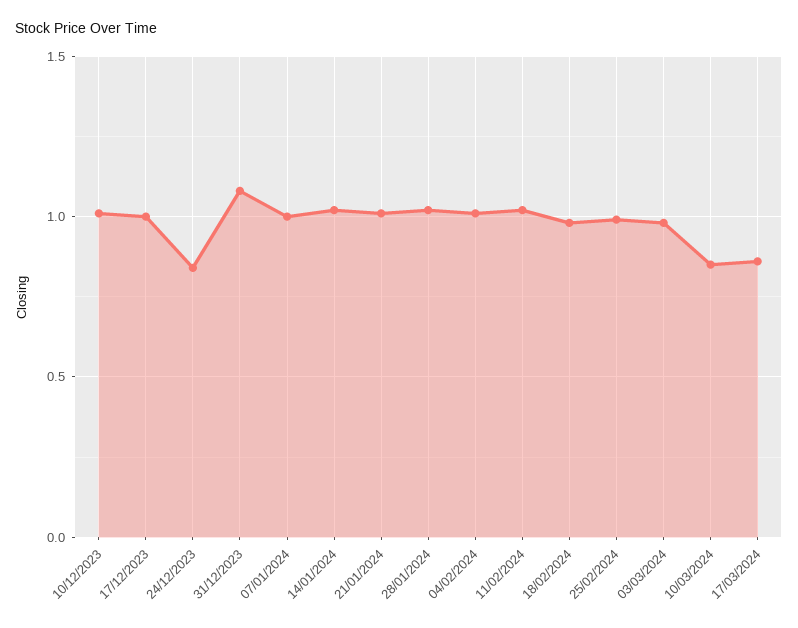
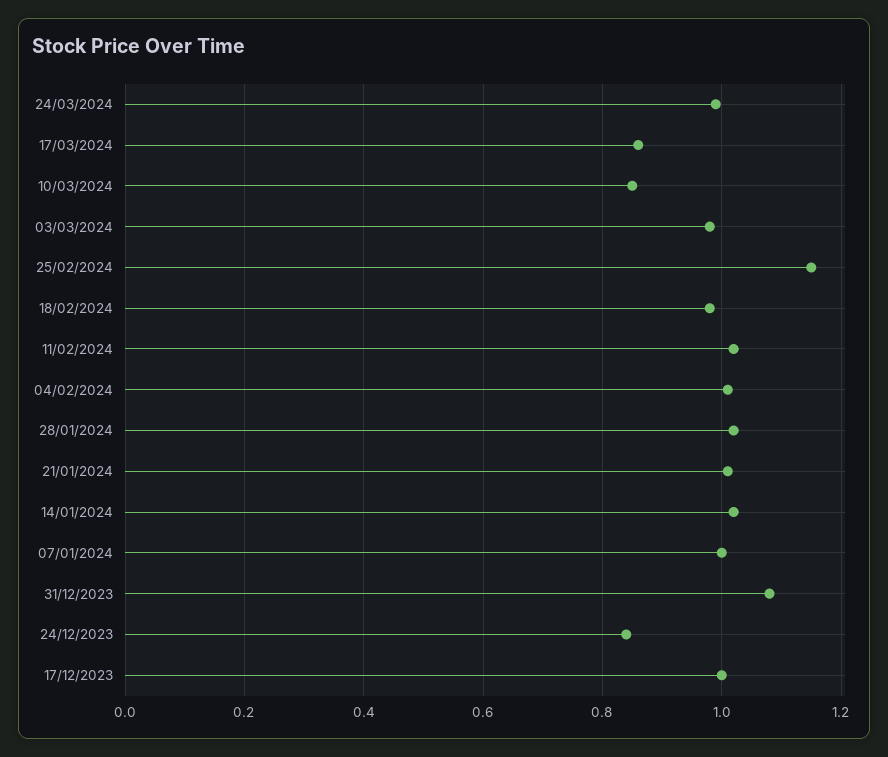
10/12/2023: 1 -> none
25/02/2024: 1 -> 1.15
24/03/2024: none -> 1

